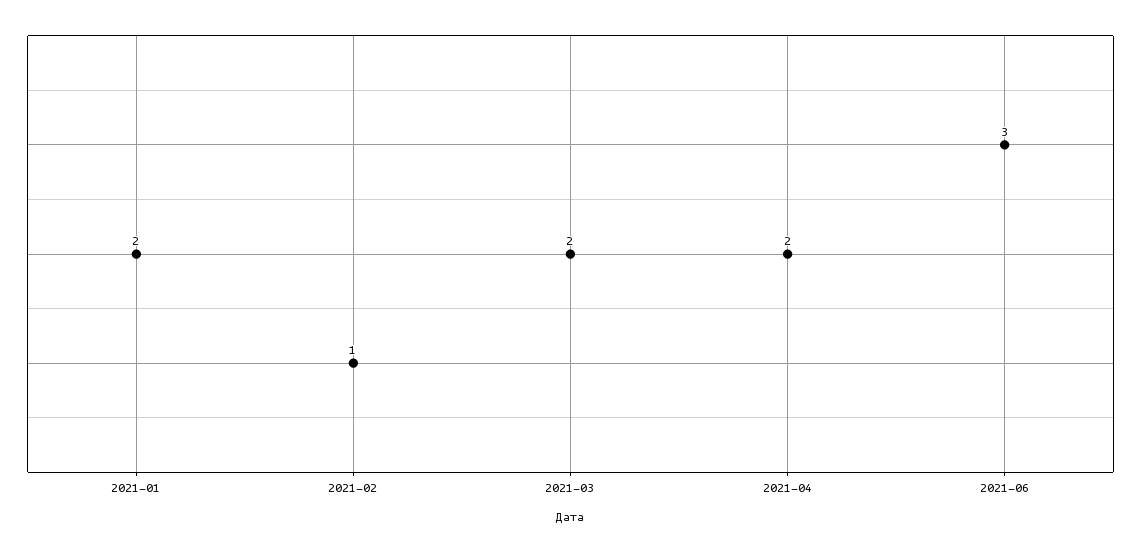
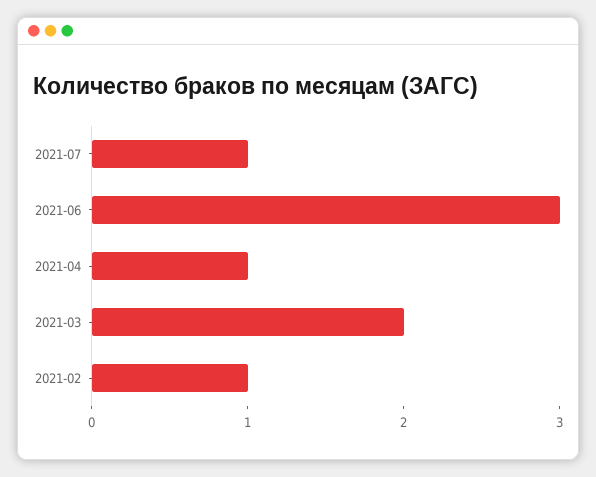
2021-01: 2 -> none
2021-04: 2 -> 1
2021-07: none -> 1

